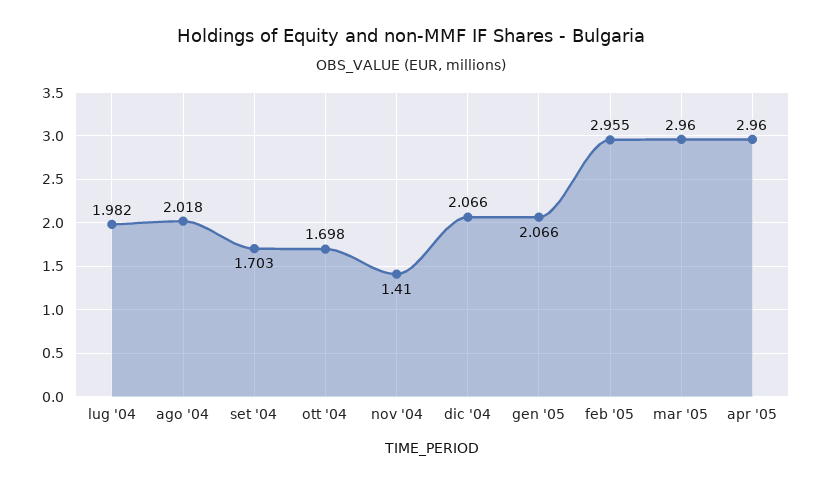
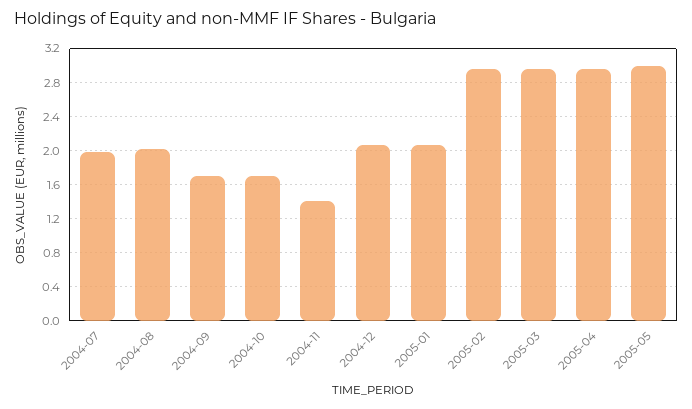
2005-05: none -> 3

